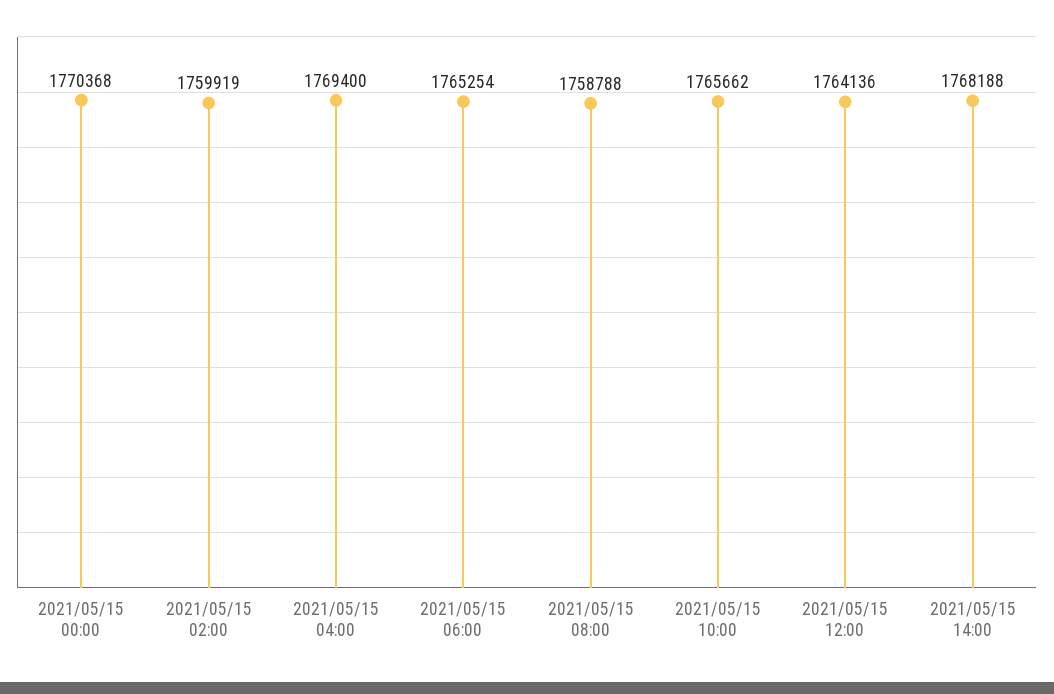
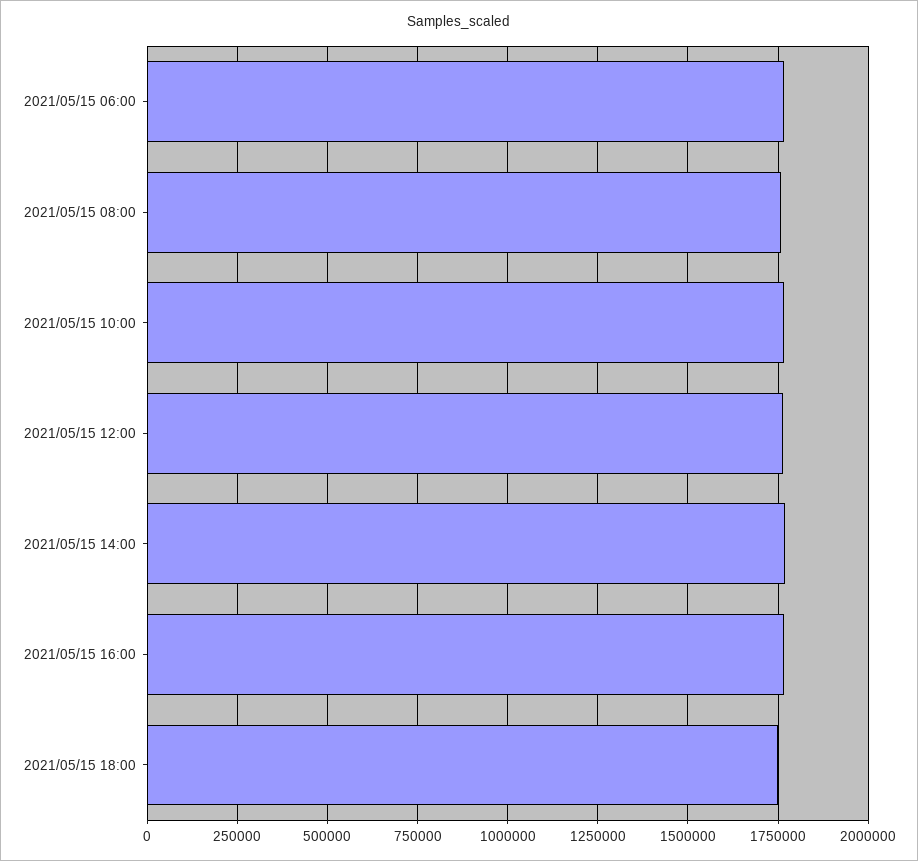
2021/05/15 00:00: 1770368 -> none
2021/05/15 02:00: 1759919 -> none
2021/05/15 04:00: 1769400 -> none
2021/05/15 16:00: none -> 1775000
2021/05/15 18:00: none -> 1750000

